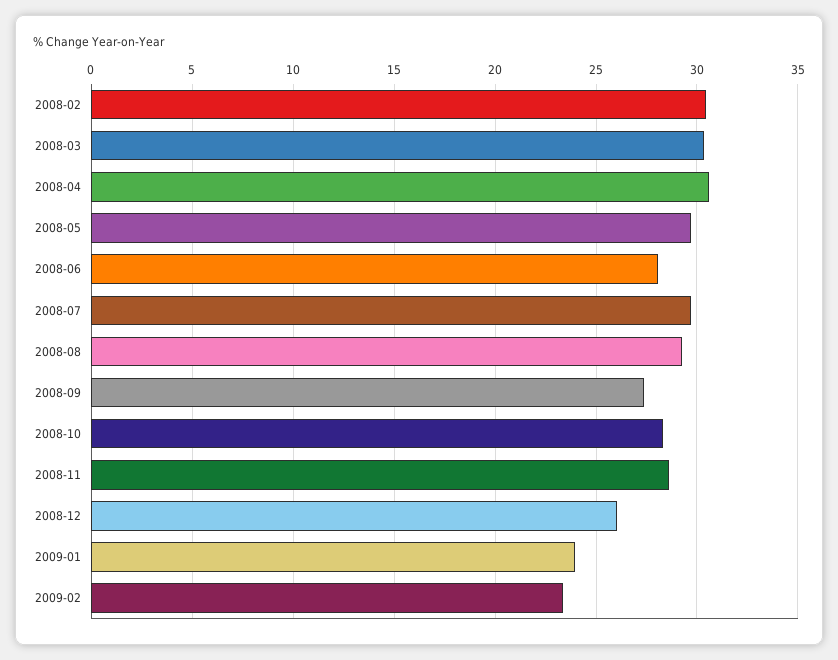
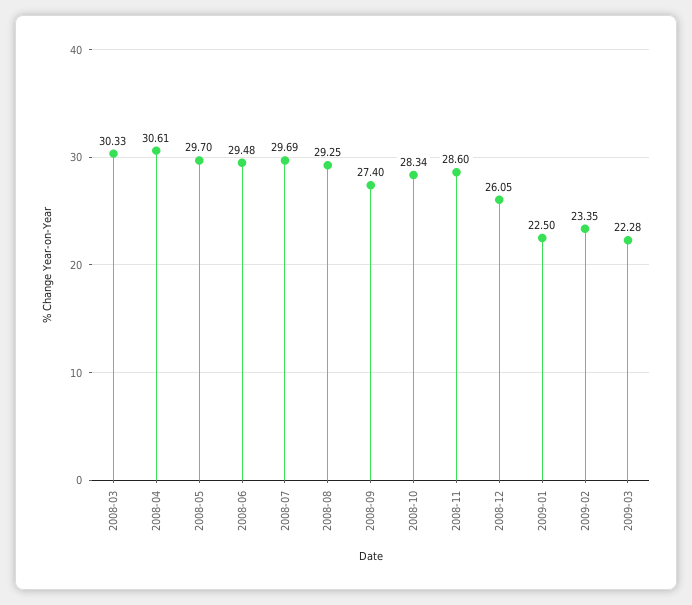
2008-02: 30.5 -> none
2008-06: 28 -> 29.48
2009-01: 24 -> 22.5
2009-03: none -> 22.28

